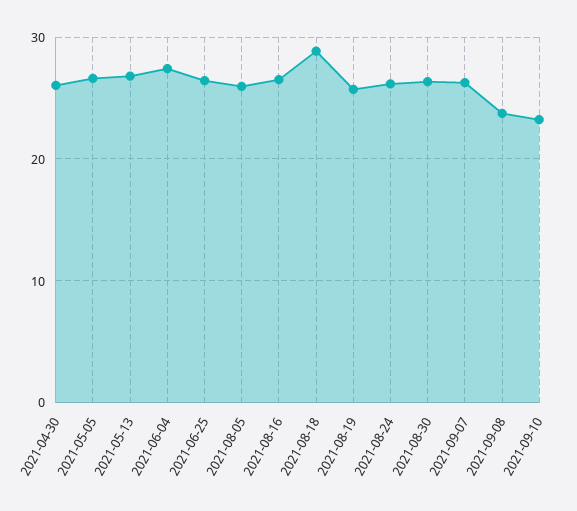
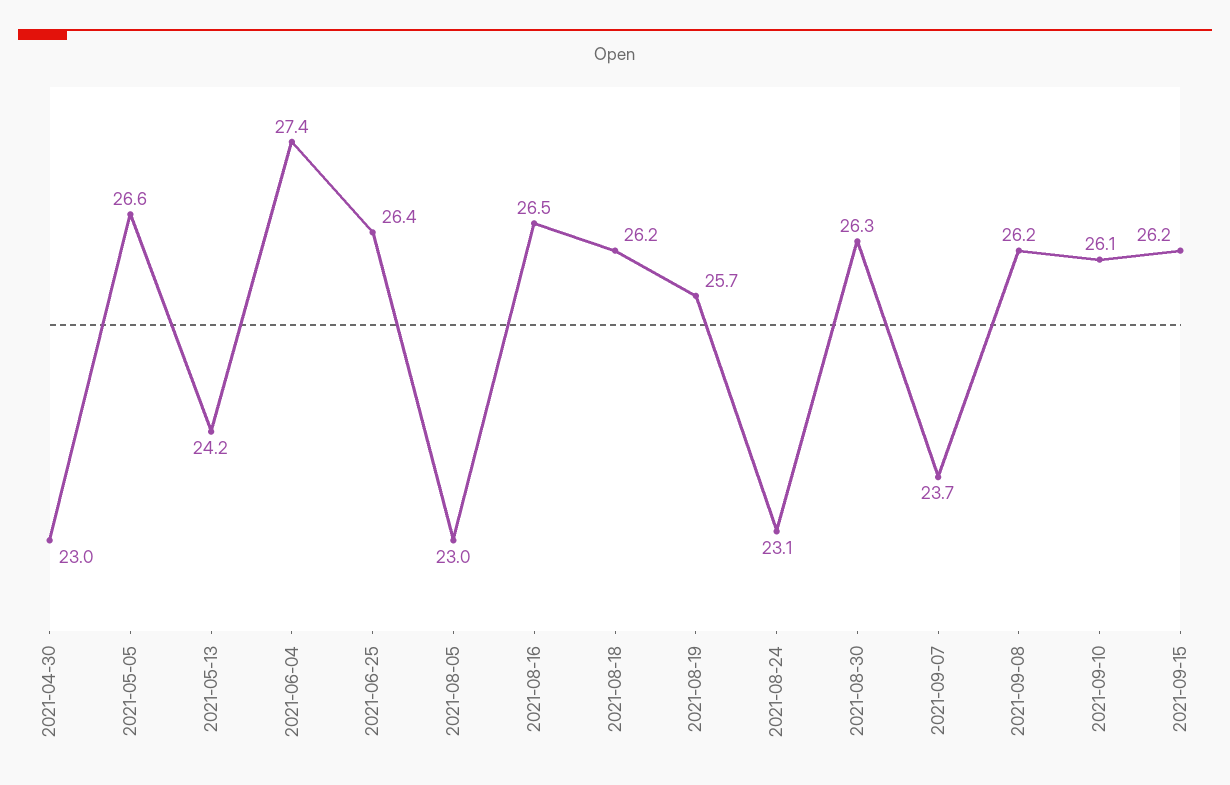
2021-04-30: 26 -> 23
2021-05-13: 27 -> 24.2
2021-08-05: 26 -> 23
2021-08-18: 29 -> 26.2
2021-08-24: 26 -> 23.1
2021-09-07: 26 -> 23.7
2021-09-08: 24 -> 26.2
2021-09-10: 23 -> 26.1
2021-09-15: none -> 26.2

